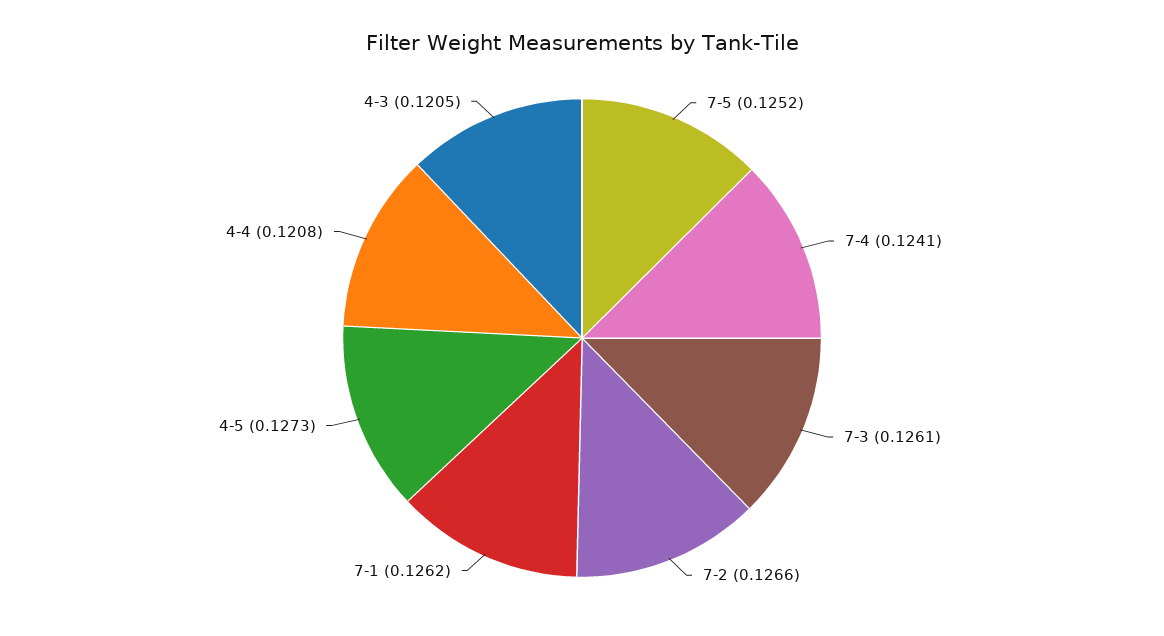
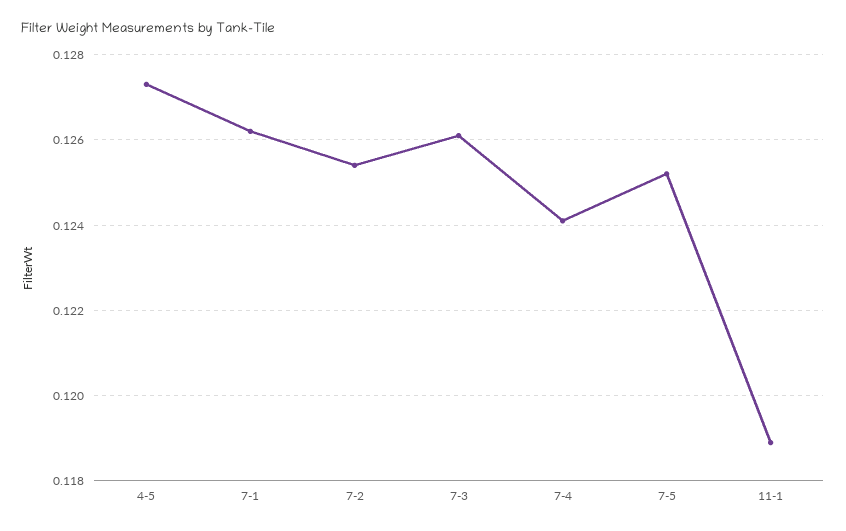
7-2: 0.1266 -> 0.1255
4-4: 0.1208 -> none
4-3: 0.1205 -> none
11-1: none -> 0.119

